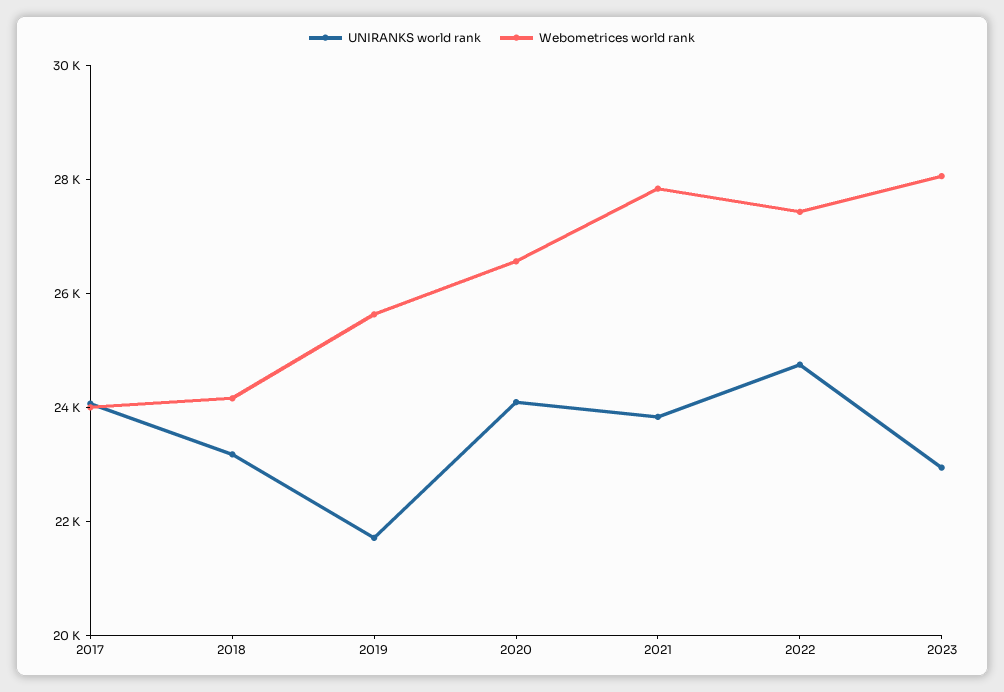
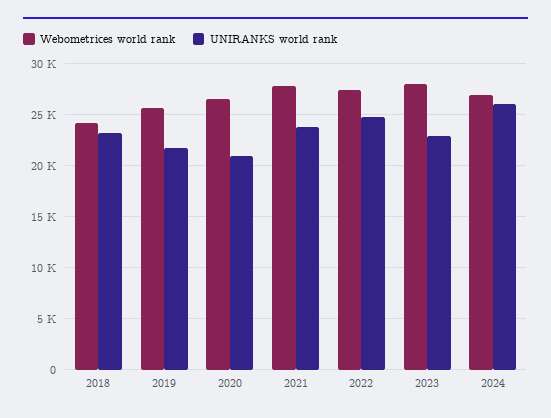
UNIRANKS world rank, 2017: 24000 -> none
Webometrices world rank, 2017: 24000 -> none
UNIRANKS world rank, 2020: 24000 -> 21000
Webometrices world rank, 2024: none -> 27000
UNIRANKS world rank, 2024: none -> 26000

